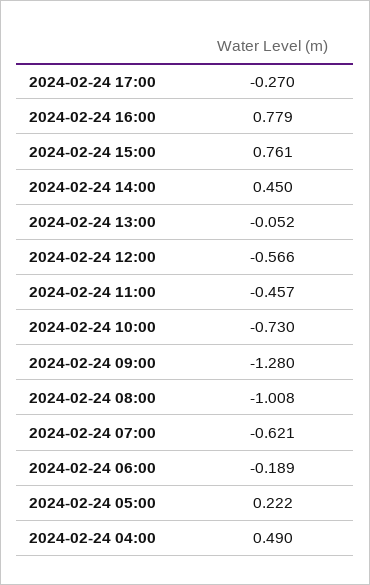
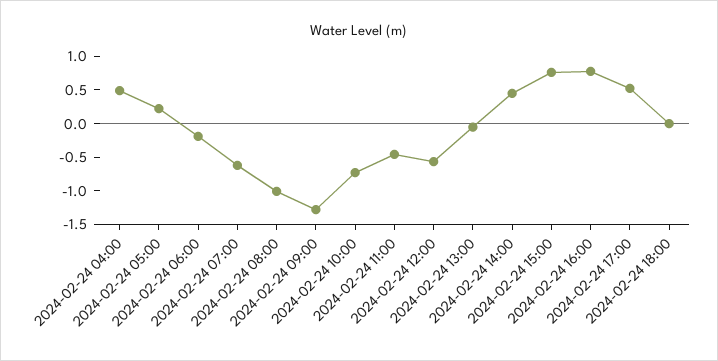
2024-02-24 17:00: -0.27 -> 0.5
2024-02-24 18:00: none -> 0

